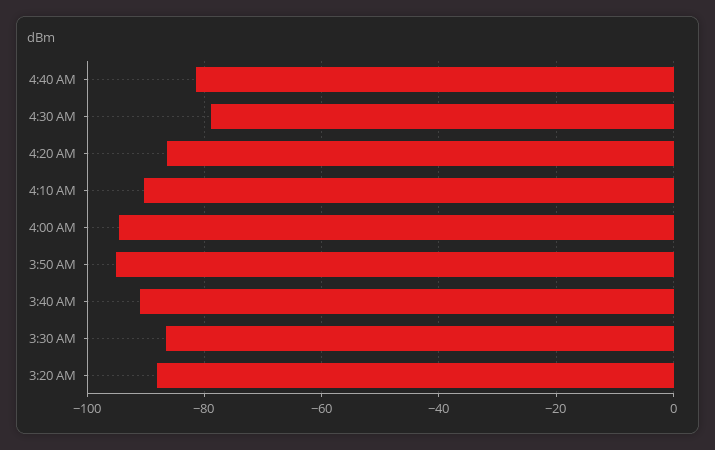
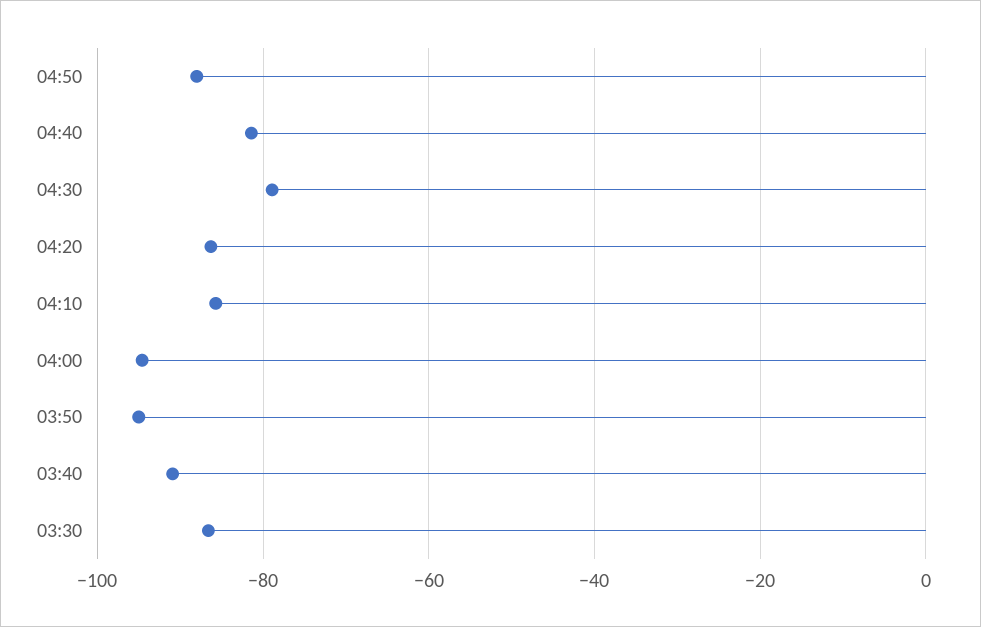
4:10 AM: -90 -> -86
3:20 AM: -88 -> none
04:50: none -> -88

